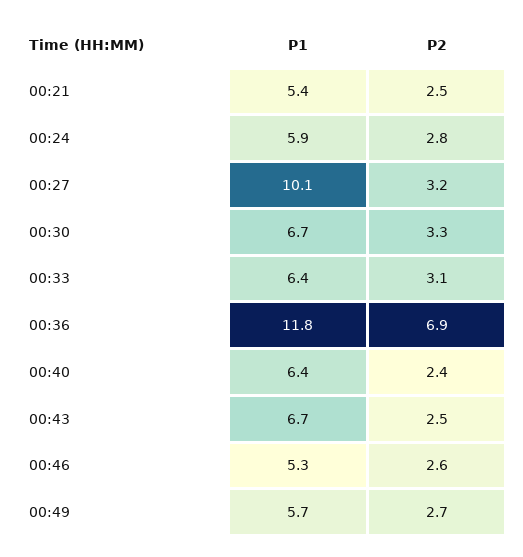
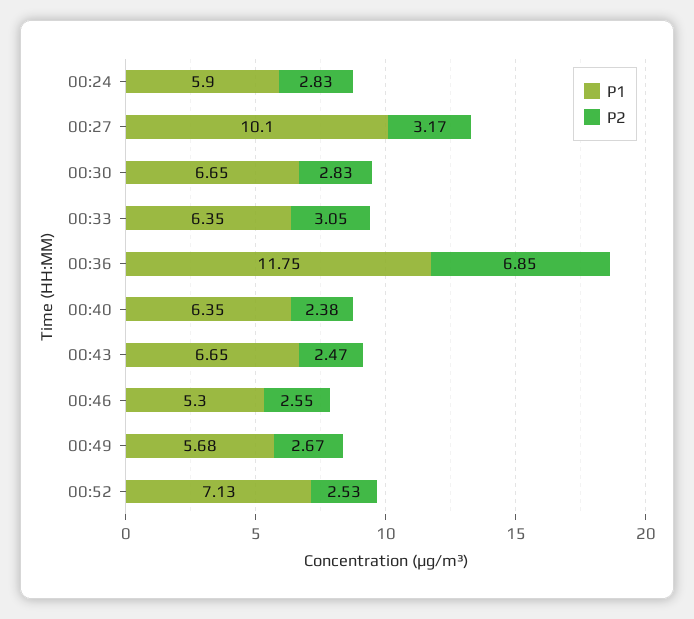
P1, 00:21: 5.4 -> none
P2, 00:21: 2.5 -> none
P2, 00:30: 3.3 -> 2.83
P1, 00:52: none -> 7.13
P2, 00:52: none -> 2.53

